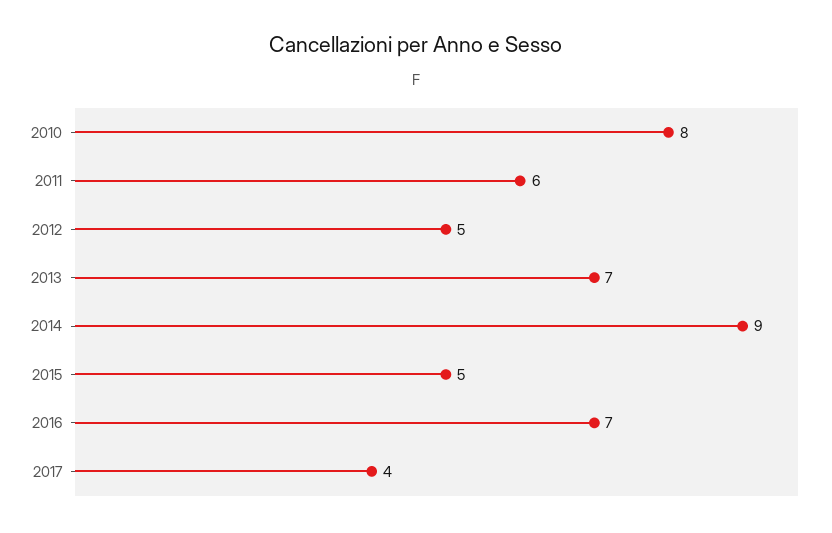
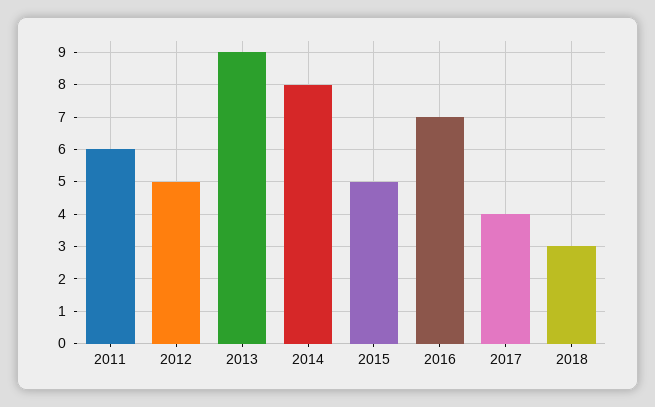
2010: 8 -> none
2013: 7 -> 9
2014: 9 -> 8
2018: none -> 3

